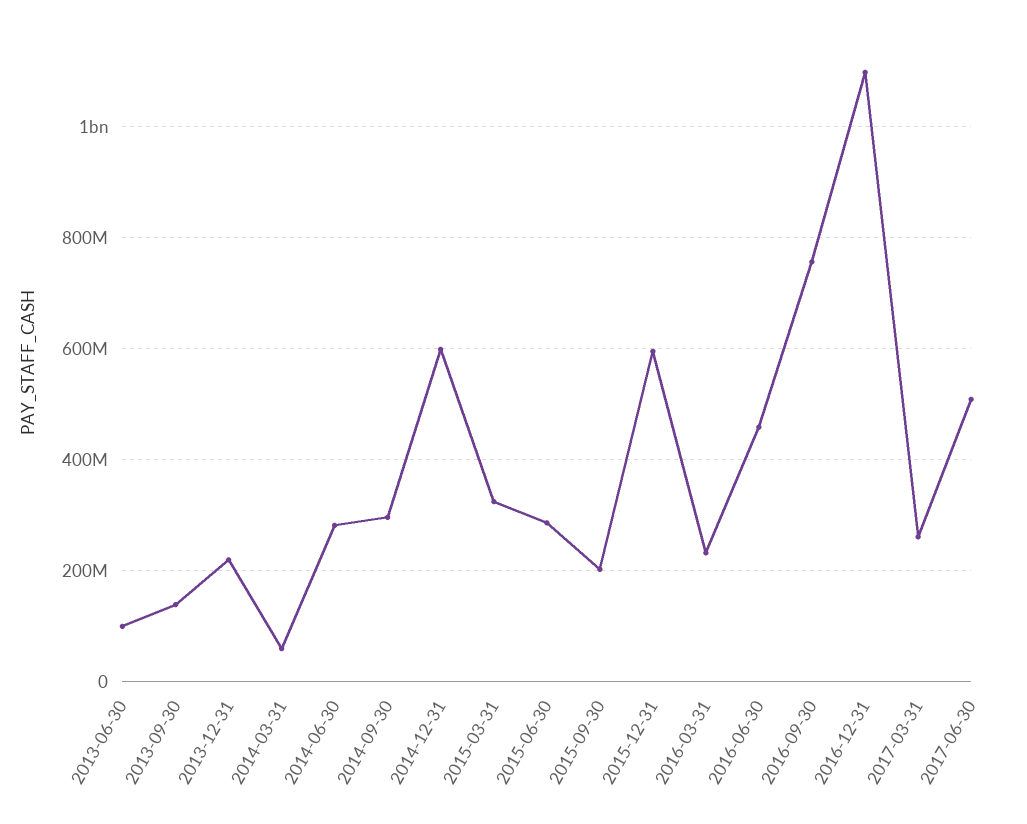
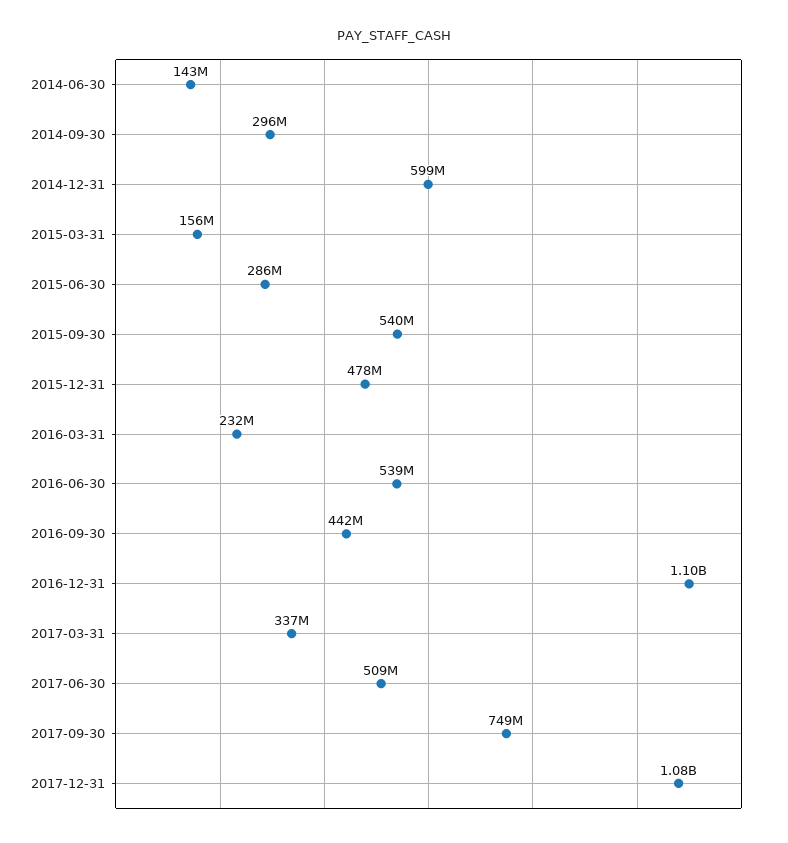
2013-06-30: 100000000 -> none
2013-09-30: 140000000 -> none
2013-12-31: 220000000 -> none
2014-03-31: 60000000 -> none
2014-06-30: 280000000 -> 143000000
2015-03-31: 320000000 -> 156000000
2015-09-30: 200000000 -> 540000000
2015-12-31: 600000000 -> 478000000
2016-06-30: 460000000 -> 539000000
2016-09-30: 760000000 -> 442000000
2017-03-31: 260000000 -> 337000000
2017-09-30: none -> 749000000
2017-12-31: none -> 1080000000

